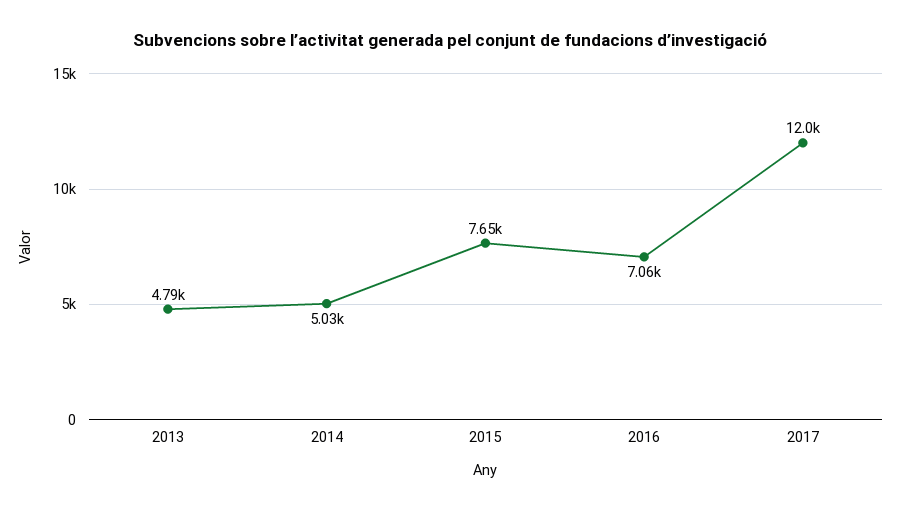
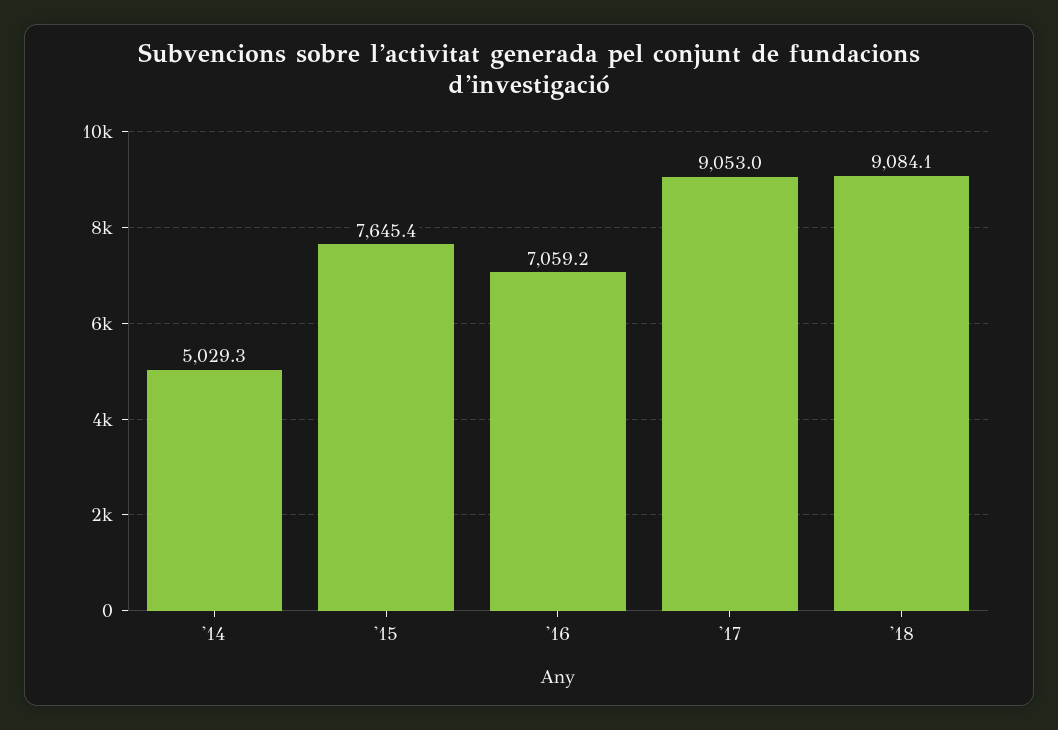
2013: 4790 -> none
2017: 12000 -> 9053
'18: none -> 9084.1

